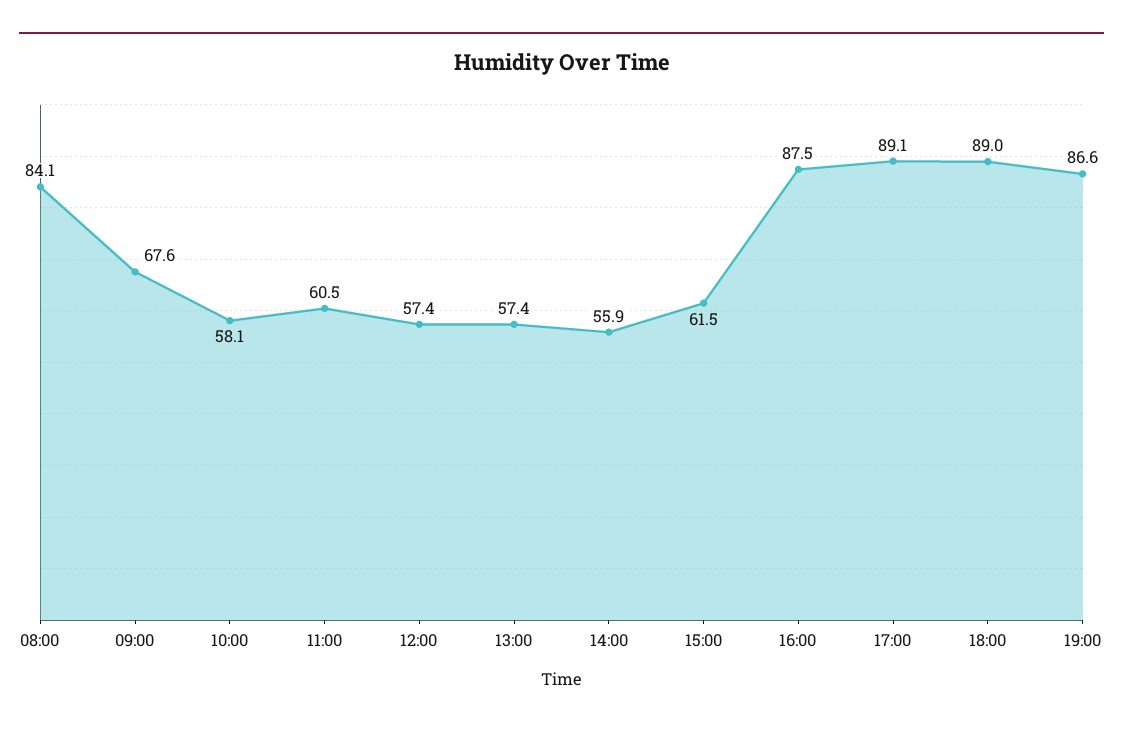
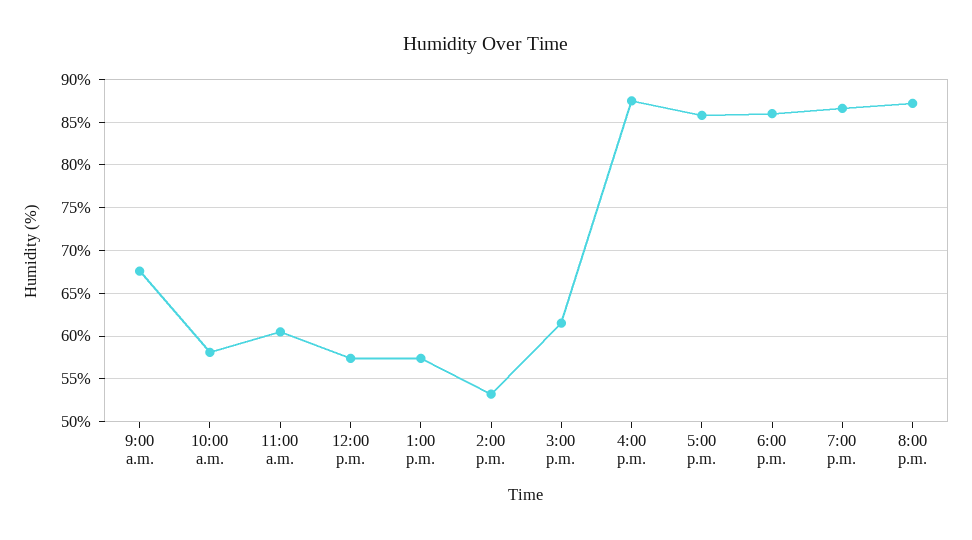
08:00: 84.1 -> none
14:00: 55.9 -> 53
17:00: 89.1 -> 86
18:00: 89 -> 86
8:00 p.m.: none -> 87

